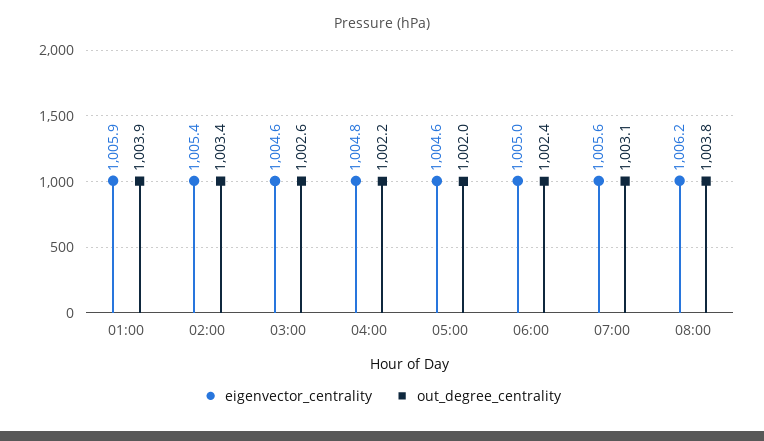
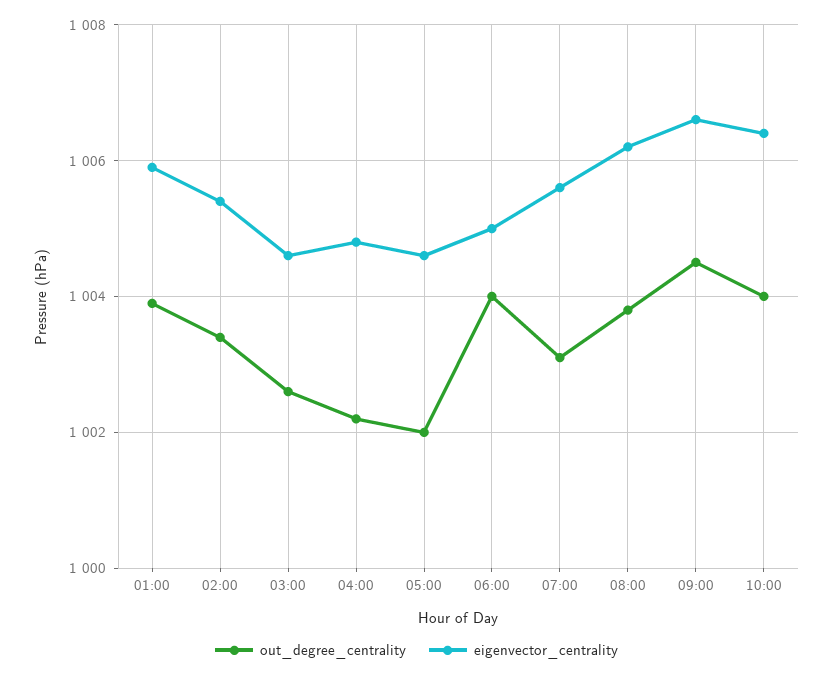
out_degree_centrality, 06:00: 1002.4 -> 1004
out_degree_centrality, 09:00: none -> 1004.5
eigenvector_centrality, 09:00: none -> 1006.5
out_degree_centrality, 10:00: none -> 1004
eigenvector_centrality, 10:00: none -> 1006.5

